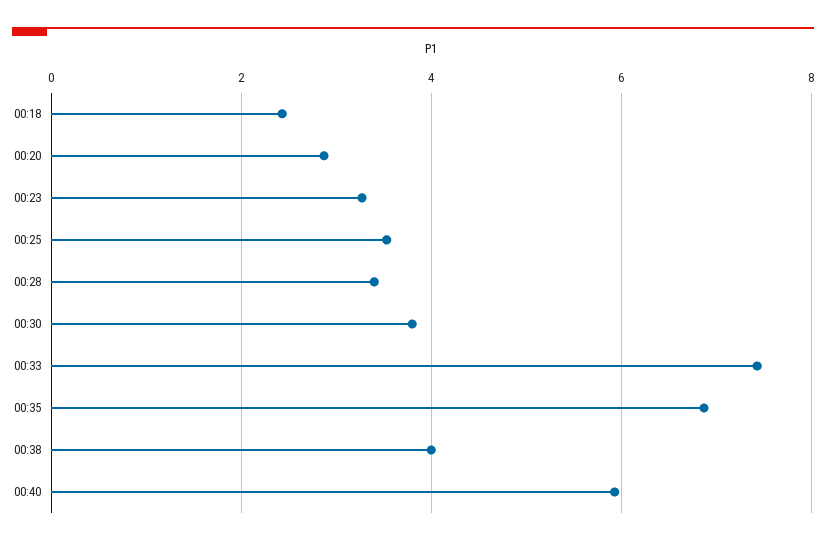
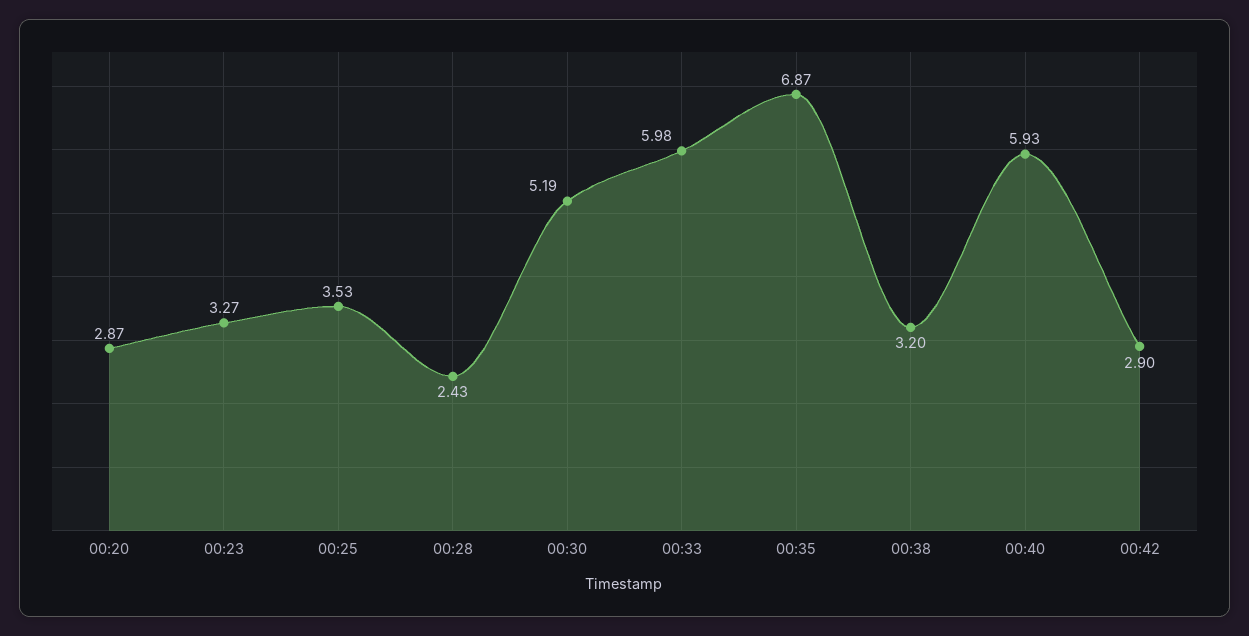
00:18: 2.4 -> none
00:28: 3.4 -> 2.43
00:30: 3.8 -> 5.19
00:33: 7.4 -> 5.98
00:38: 4 -> 3.2
00:42: none -> 2.9

